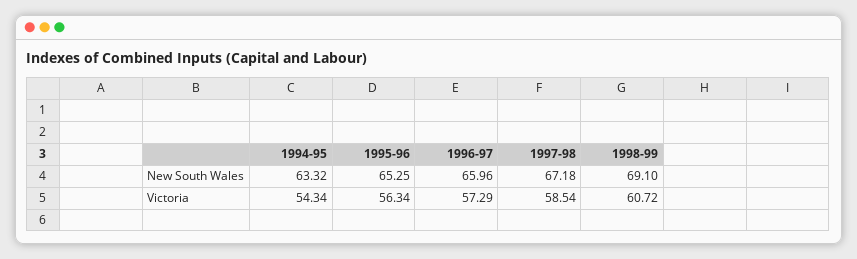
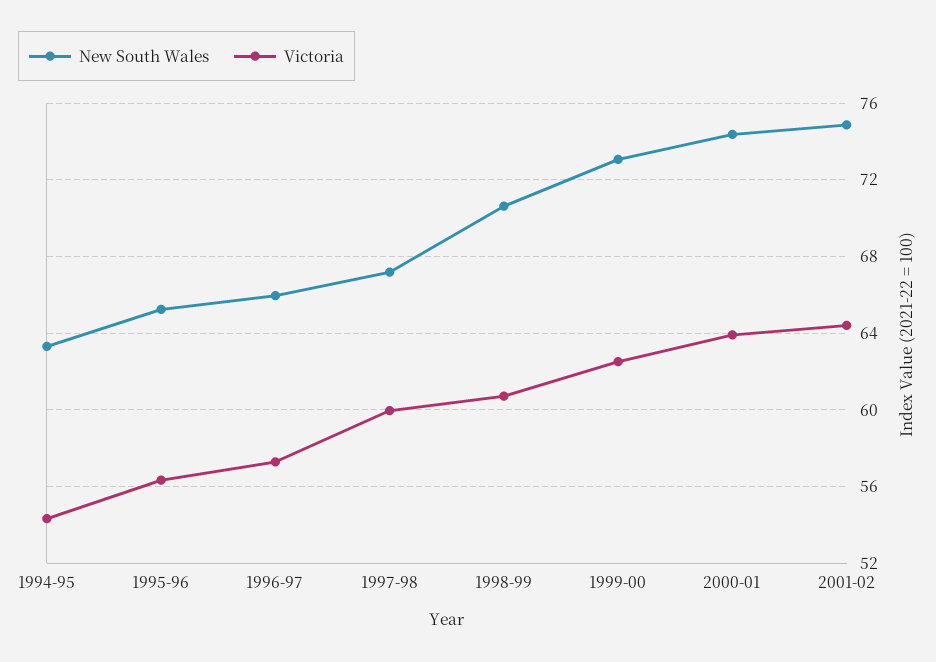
New South Wales, 1998-99: 69.1 -> 70.5
Victoria, 1997-98: 58.54 -> 60
New South Wales, 1999-00: none -> 73
Victoria, 1999-00: none -> 62.5
New South Wales, 2000-01: none -> 74.5
Victoria, 2000-01: none -> 64
New South Wales, 2001-02: none -> 75
Victoria, 2001-02: none -> 64.5

